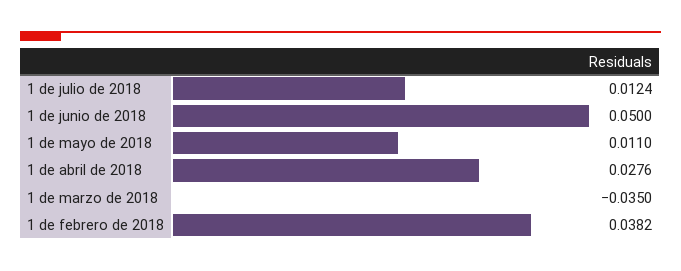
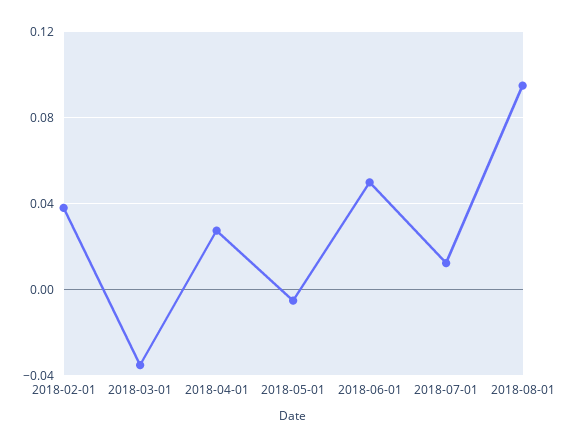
1 de mayo de 2018: 0.011 -> -0.005
2018-08-01: none -> 0.095

